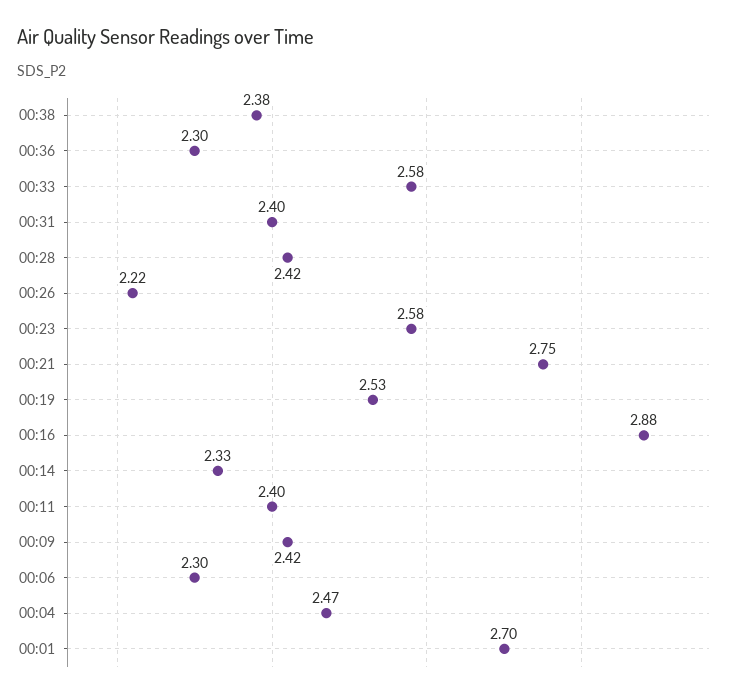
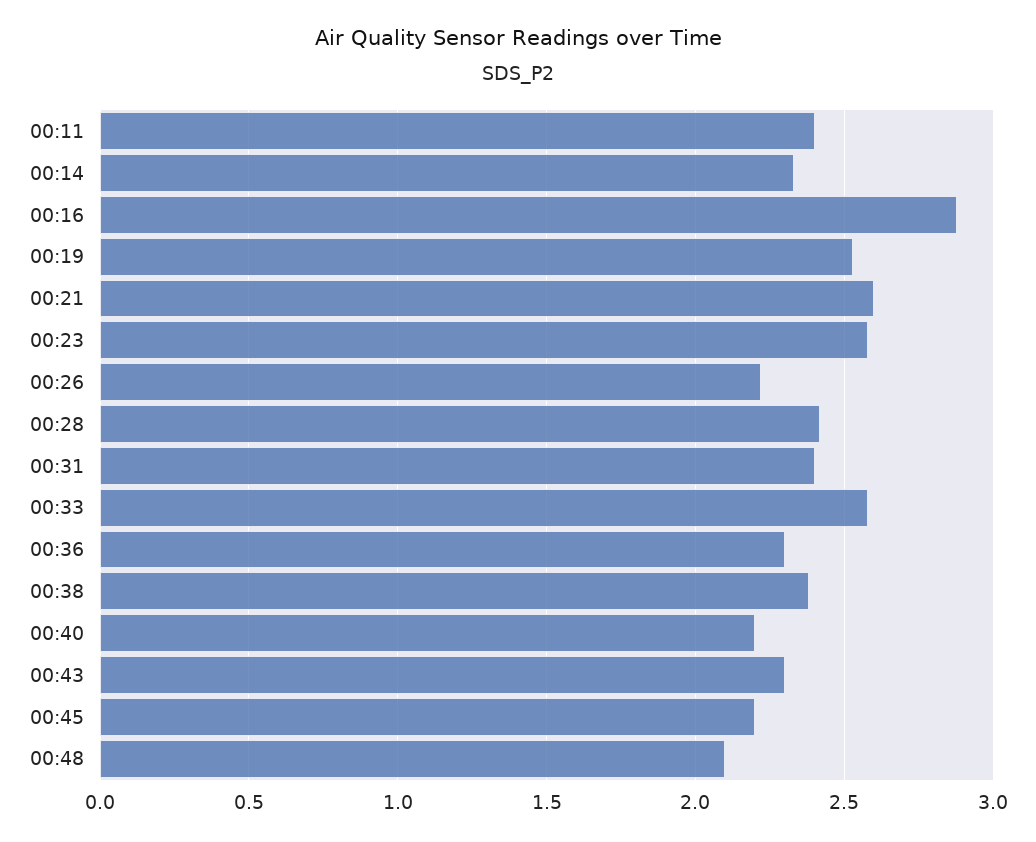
00:21: 2.75 -> 2.6
00:09: 2.42 -> none
00:06: 2.3 -> none
00:04: 2.47 -> none
00:01: 2.7 -> none
00:40: none -> 2.2
00:43: none -> 2.3
00:45: none -> 2.2
00:48: none -> 2.1

